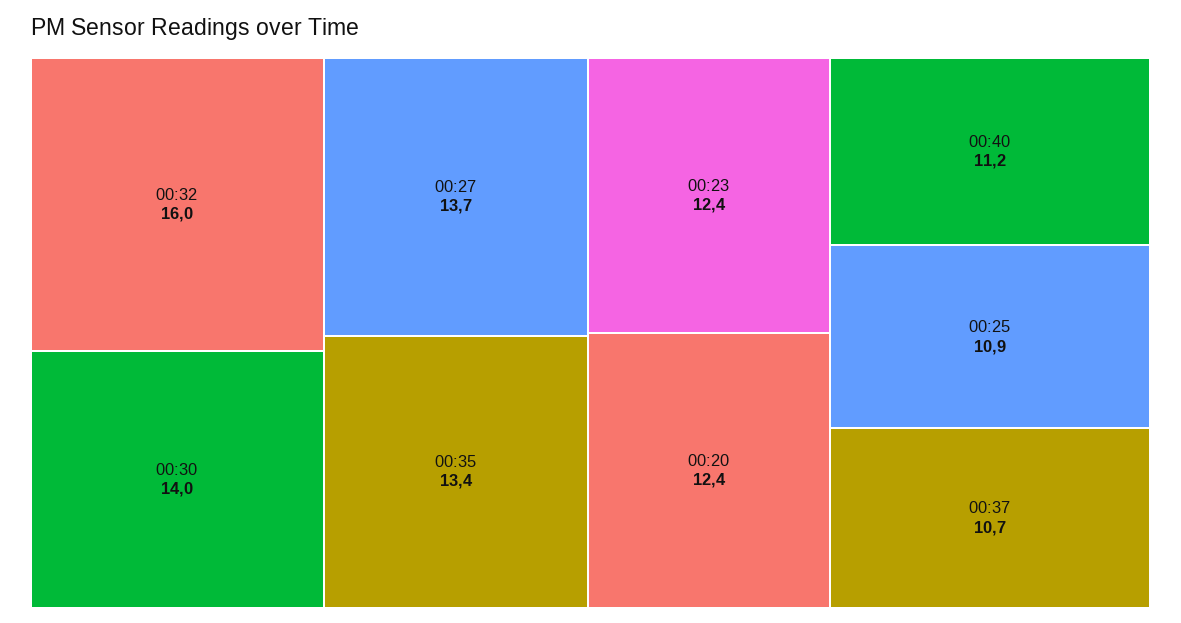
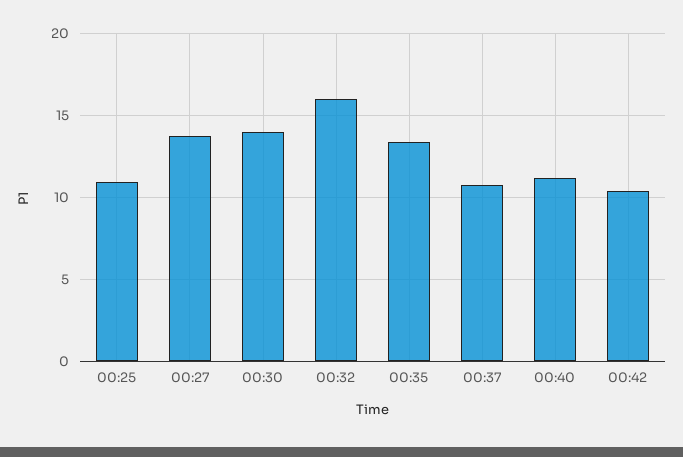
00:23: 12.4 -> none
00:20: 12.4 -> none
00:42: none -> 10.5

